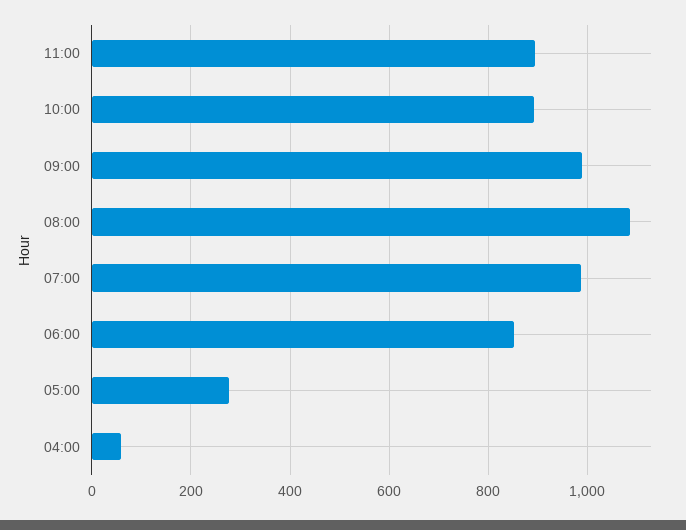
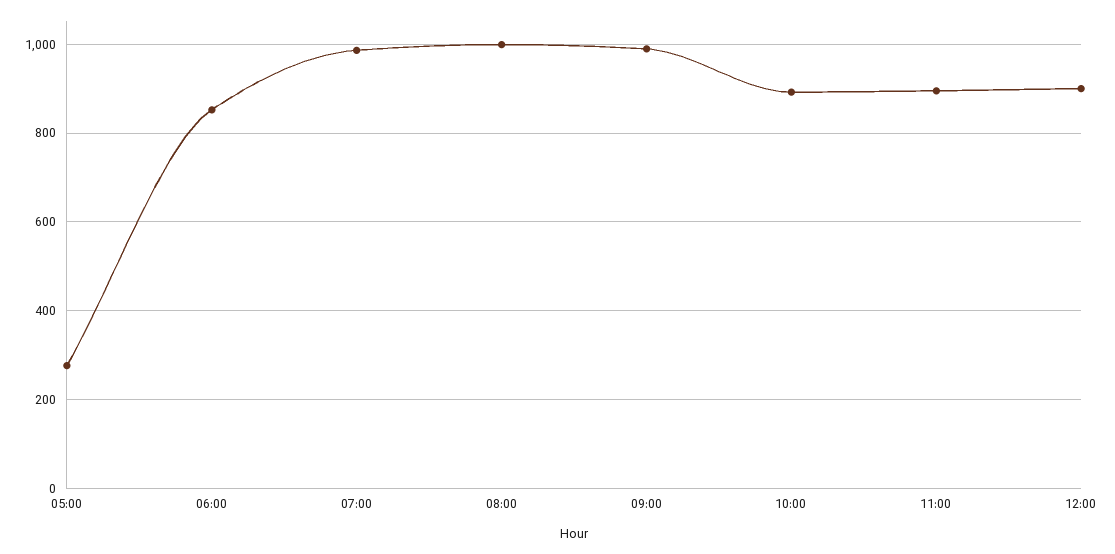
08:00: 1080 -> 1000
04:00: 60 -> none
12:00: none -> 900

